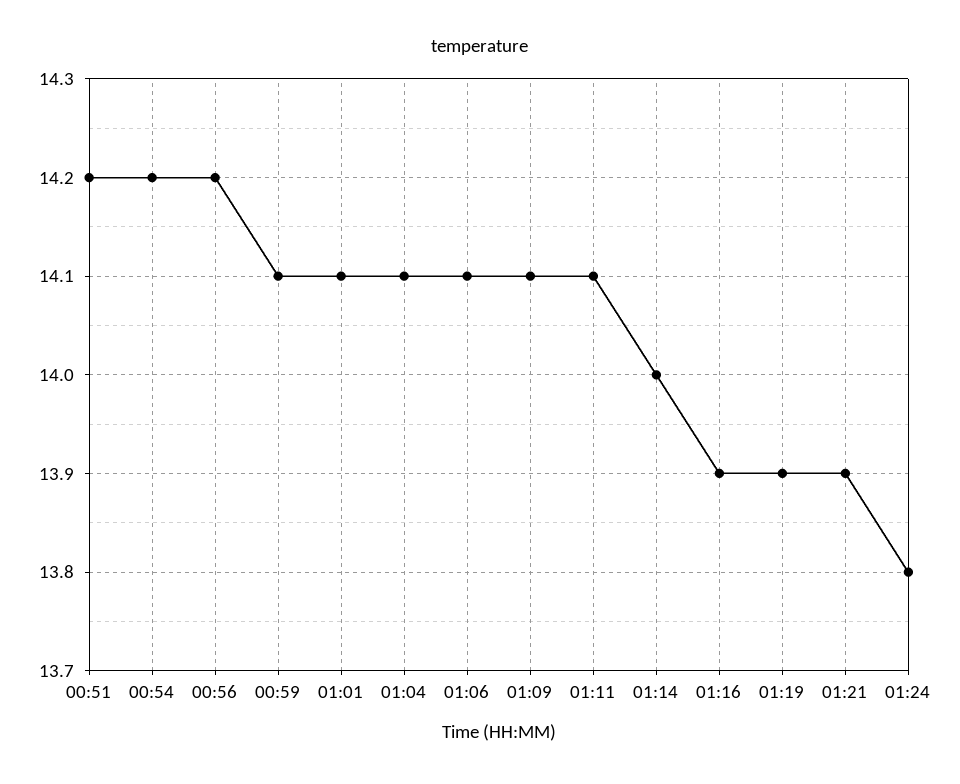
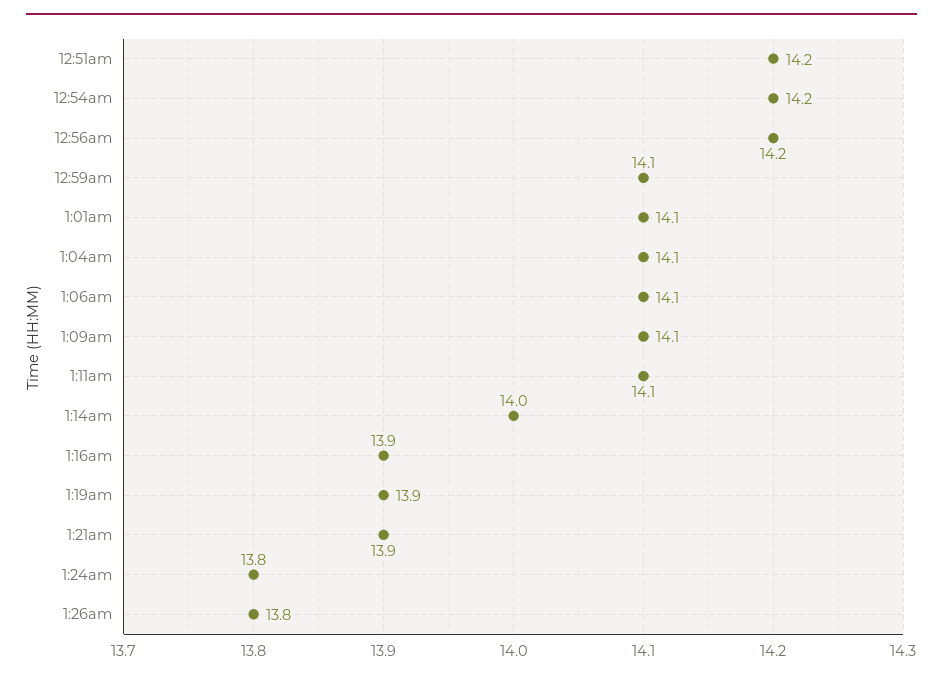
1:26am: none -> 13.8

